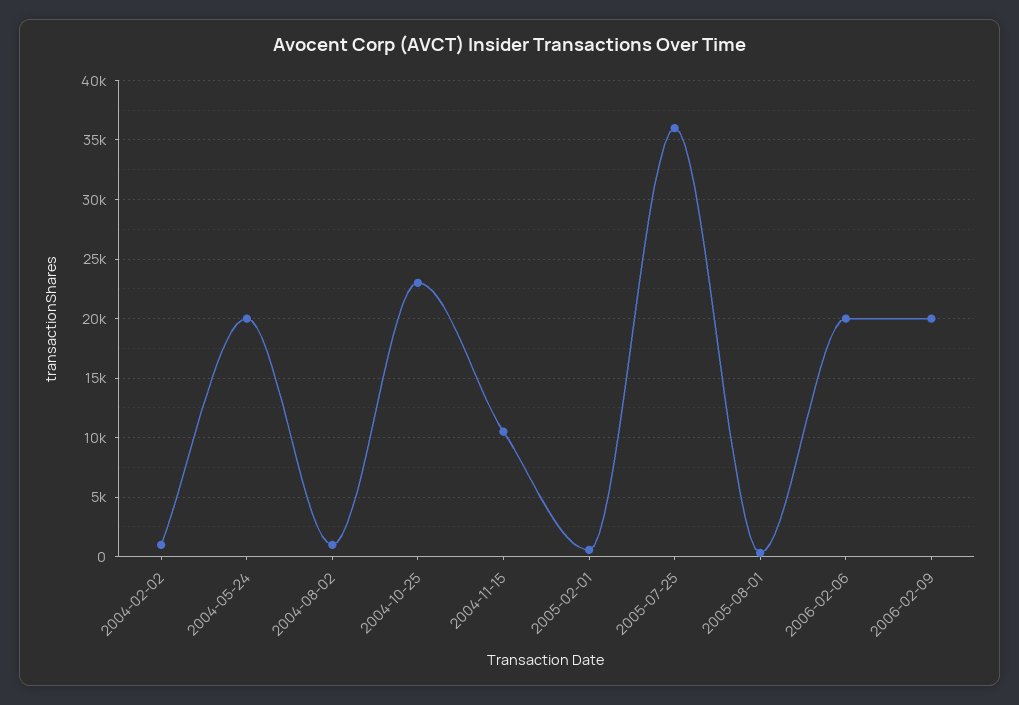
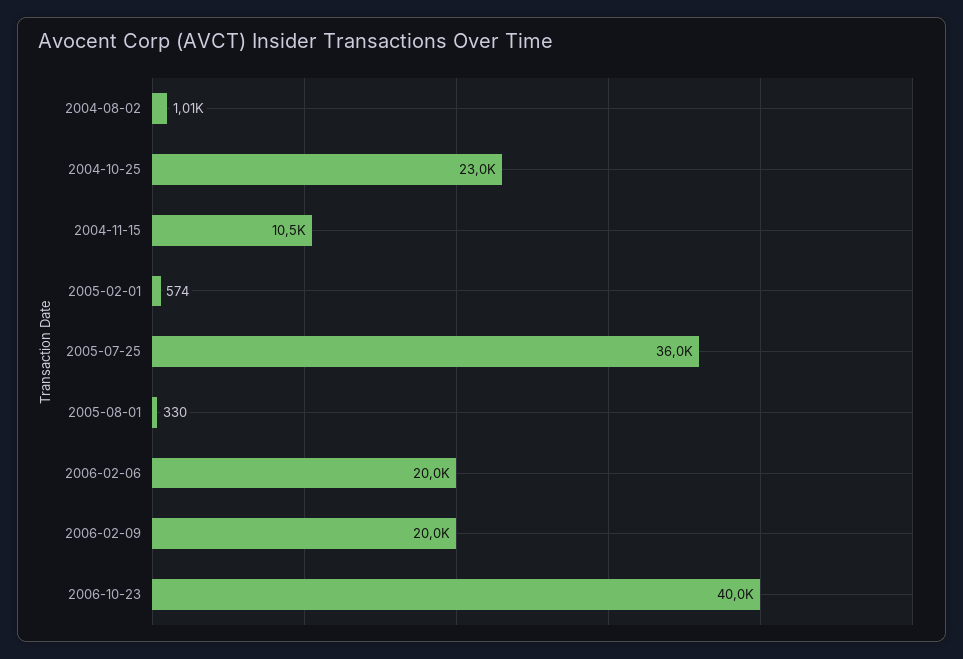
2004-02-02: 1000 -> none
2004-05-24: 20000 -> none
2006-10-23: none -> 40000

